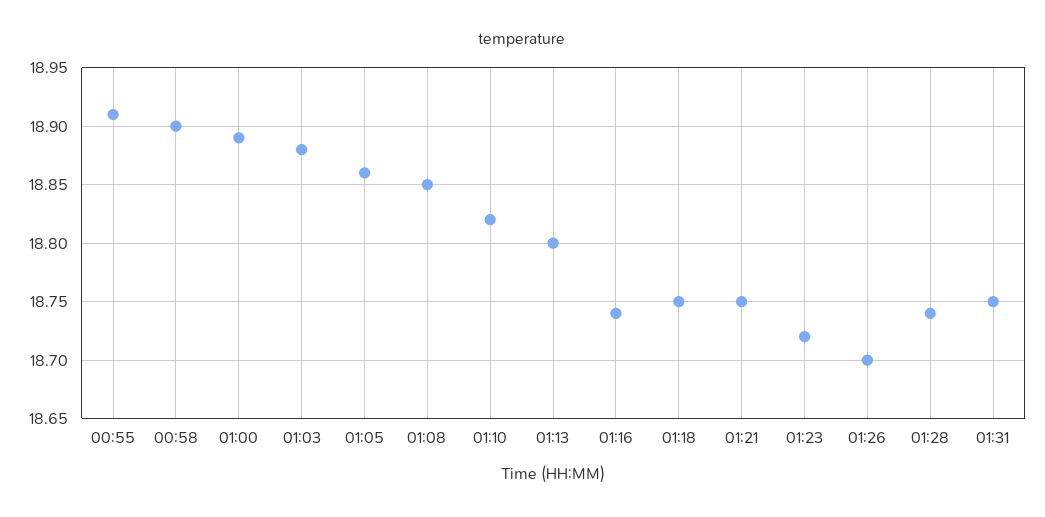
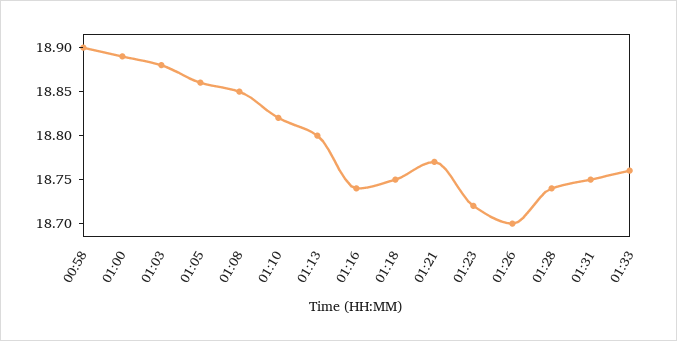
00:55: 18.91 -> none
01:21: 18.75 -> 18.77
01:33: none -> 18.76

